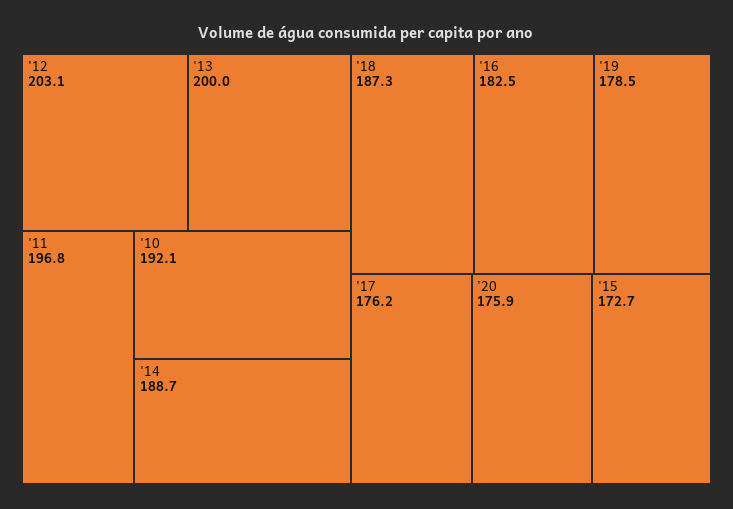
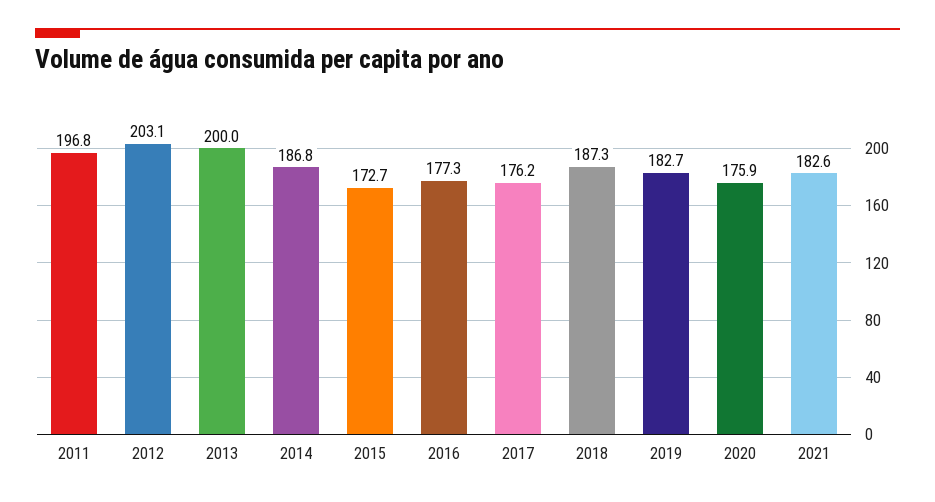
'10: 192.1 -> none
'14: 188.7 -> 186.8
'16: 182.5 -> 177.3
'19: 178.5 -> 182.7
2021: none -> 182.6

